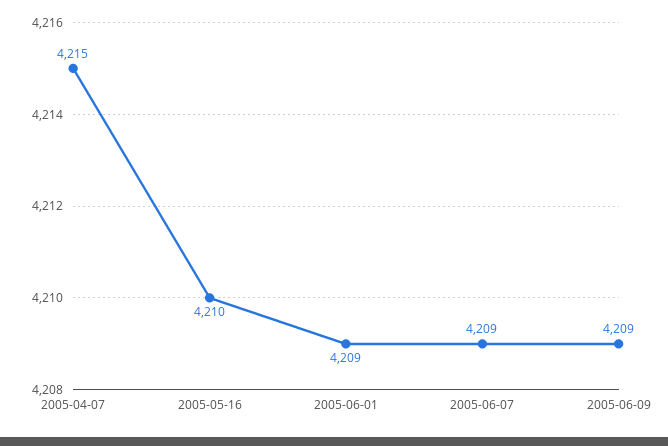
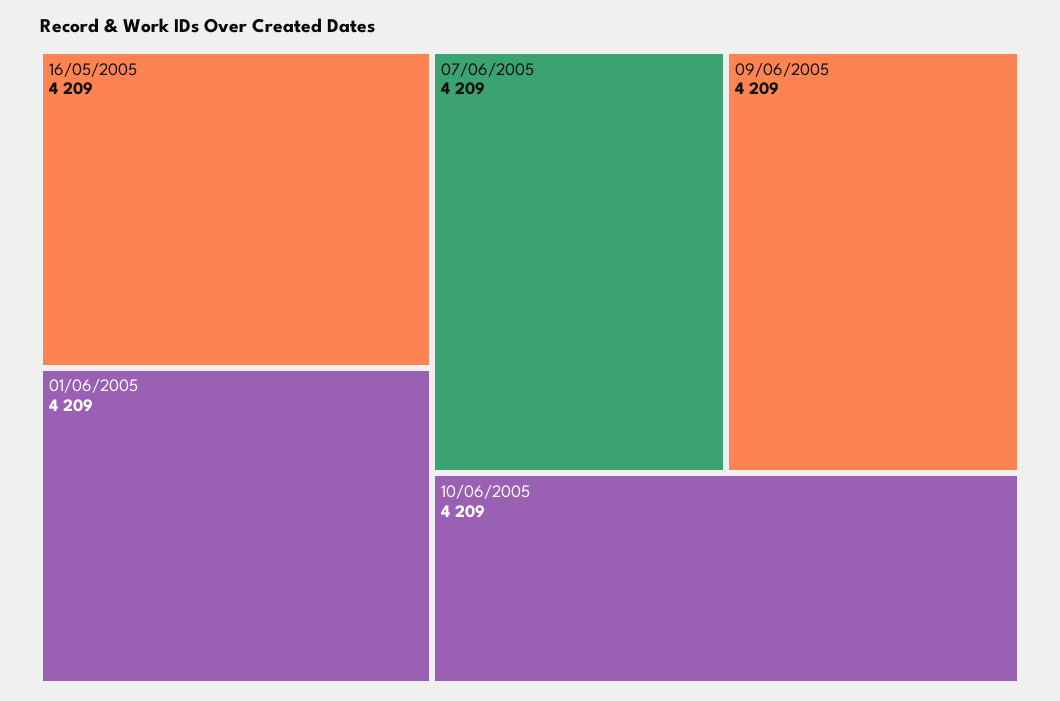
2005-04-07: 4215 -> none
2005-05-16: 4210 -> 4209
10/06/2005: none -> 4209

